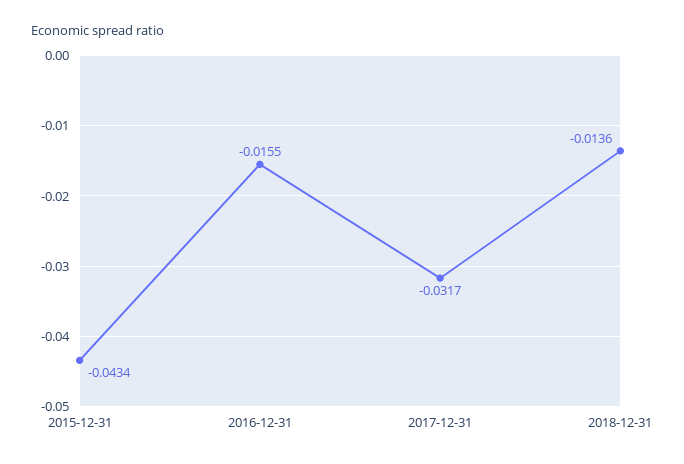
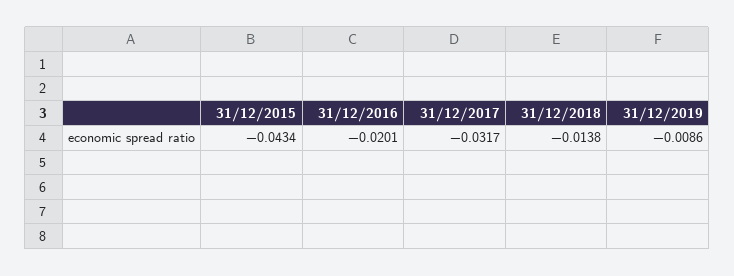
2016-12-31: -0.0155 -> -0.0201
2018-12-31: -0.0136 -> -0.0138
31/12/2019: none -> -0.0086

